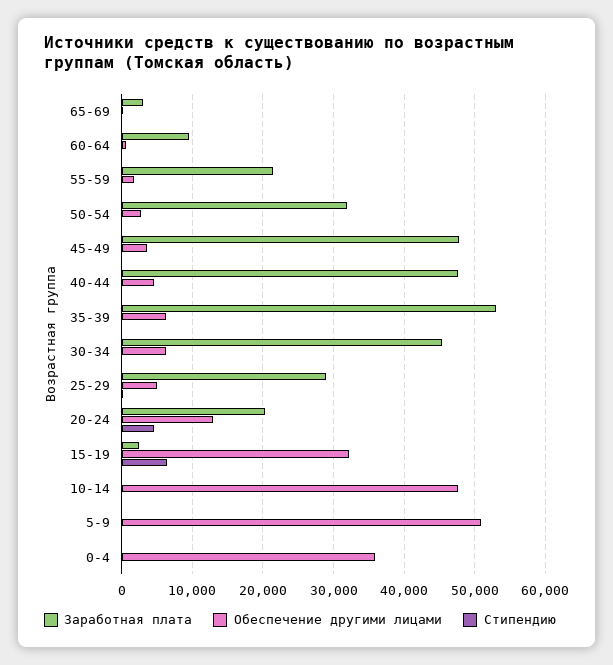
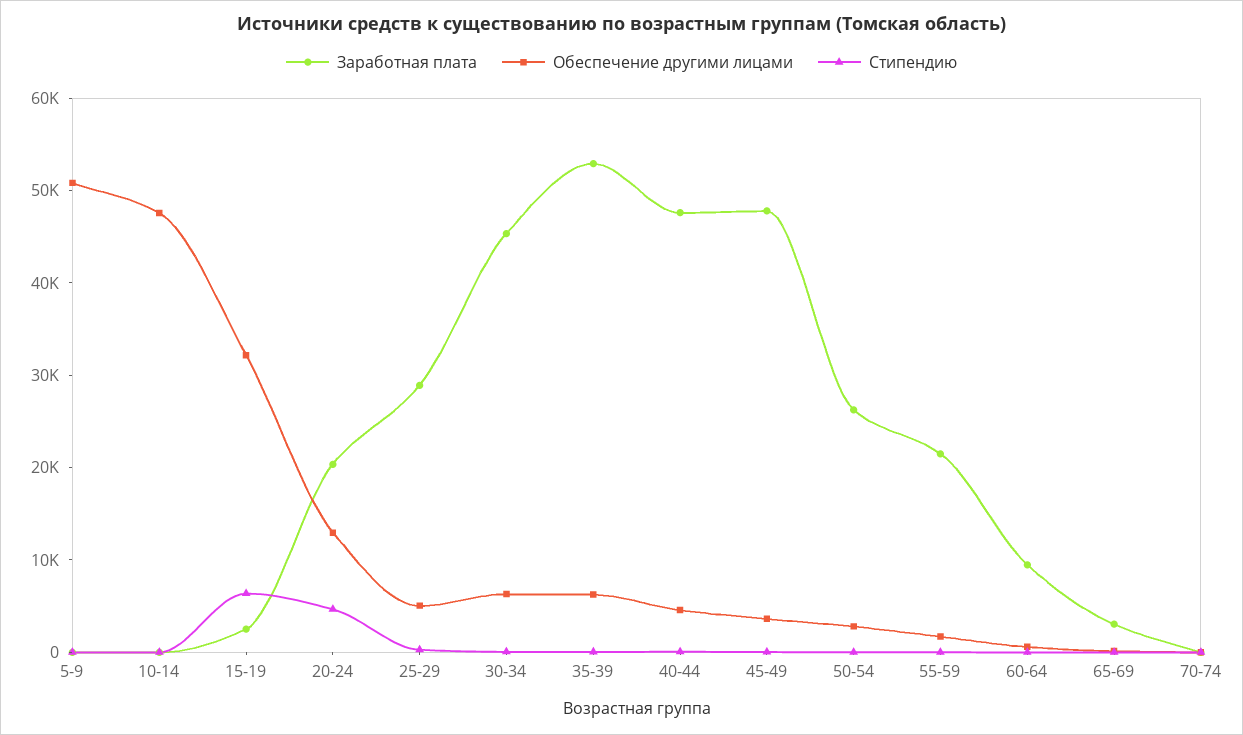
Заработная плата, 50-54: 32000 -> 26000
Заработная плата, 0-4: 0 -> none
Обеспечение другими лицами, 0-4: 36000 -> none
Стипендию, 0-4: 0 -> none
Заработная плата, 70-74: none -> 0
Обеспечение другими лицами, 70-74: none -> 0
Стипендию, 70-74: none -> 0

